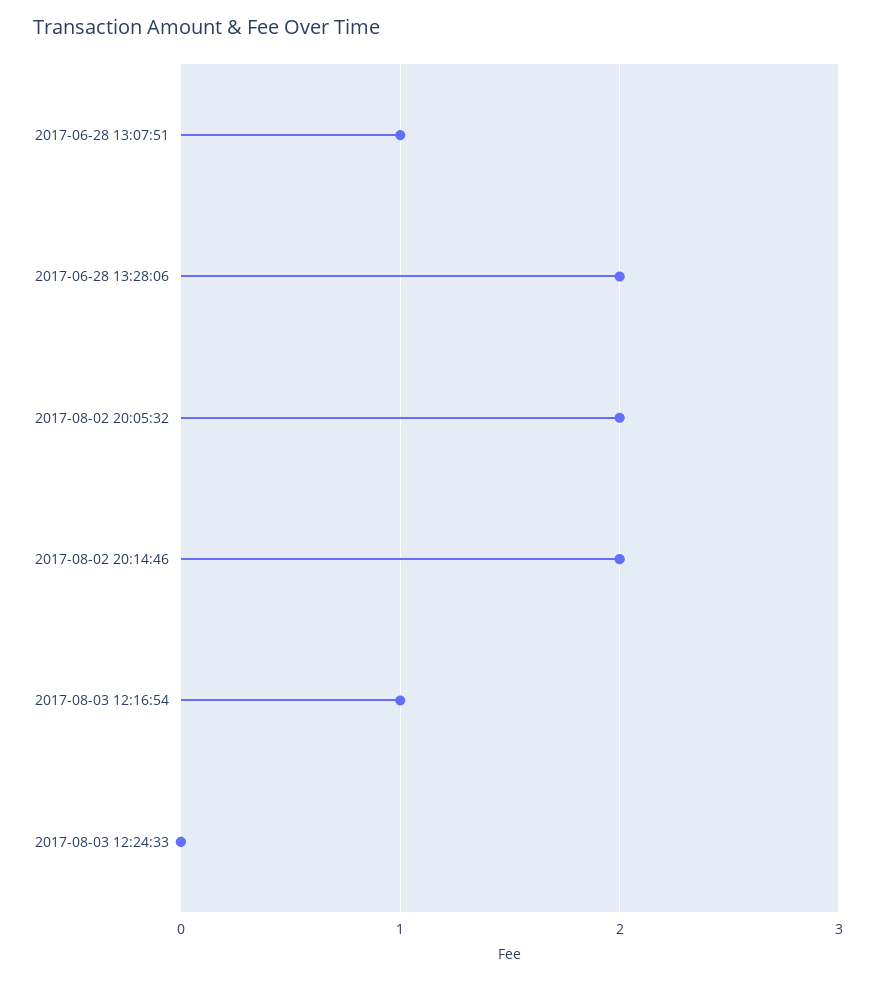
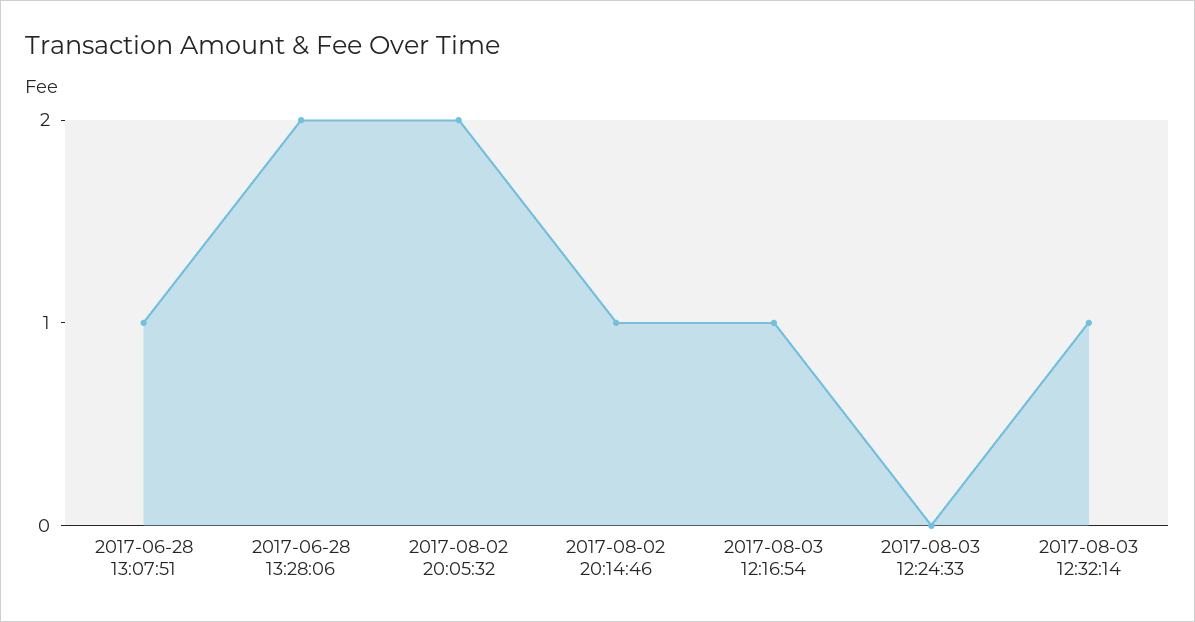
2017-08-02 20:14:46: 2 -> 1
2017-08-03 12:32:14: none -> 1

